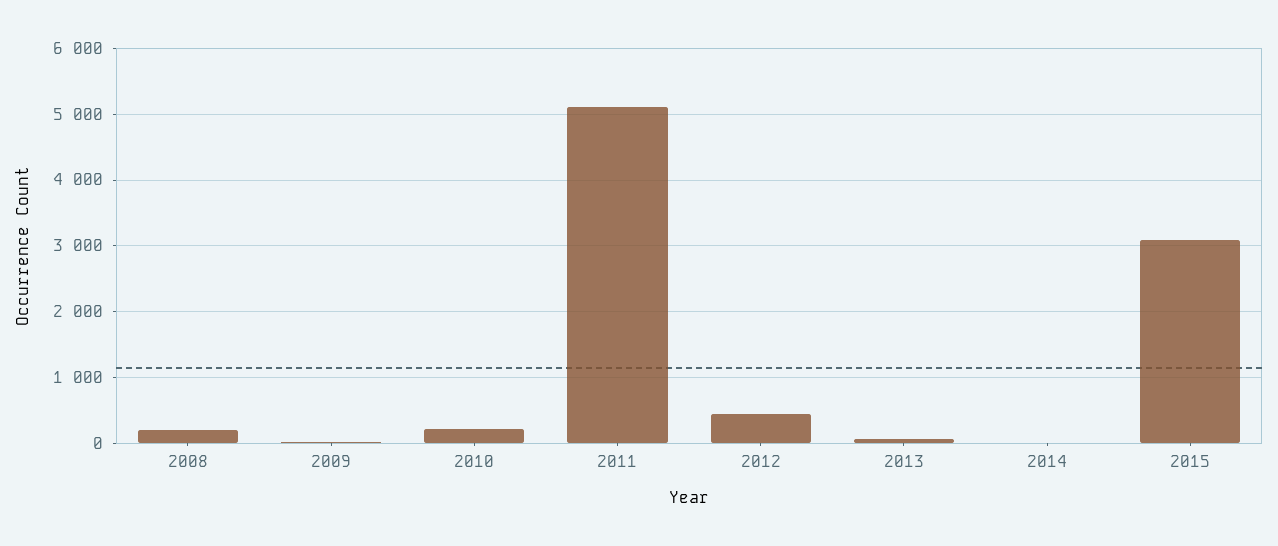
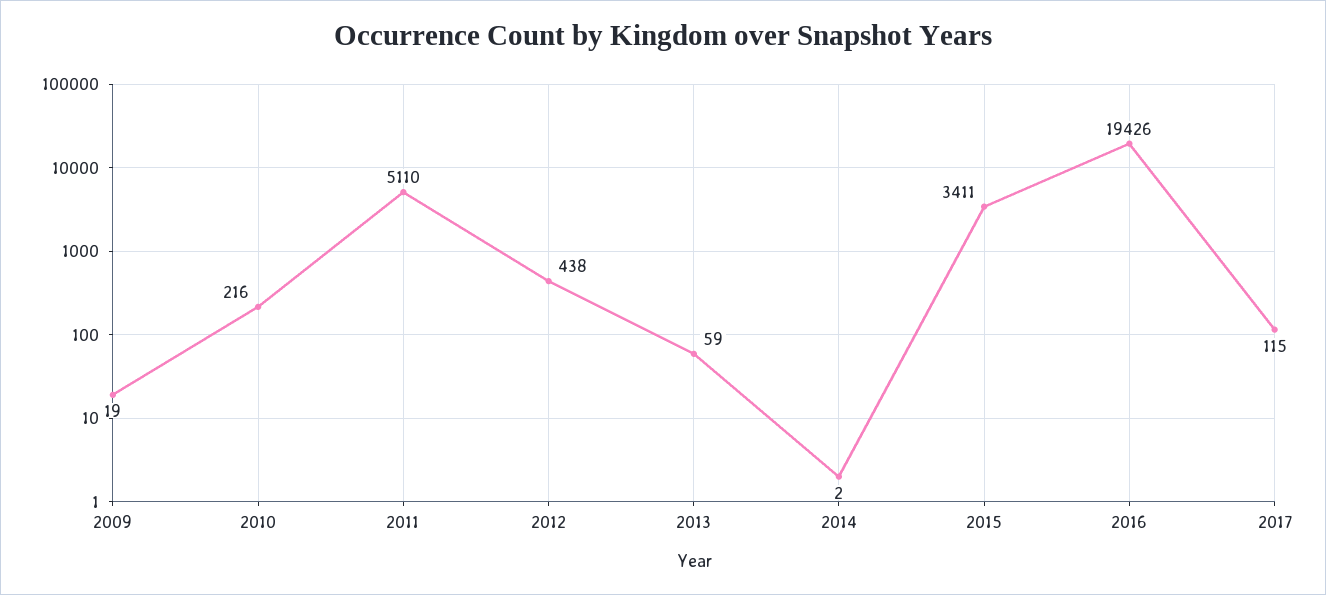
2008: 200 -> none
2015: 3100 -> 3411
2016: none -> 19426
2017: none -> 115

